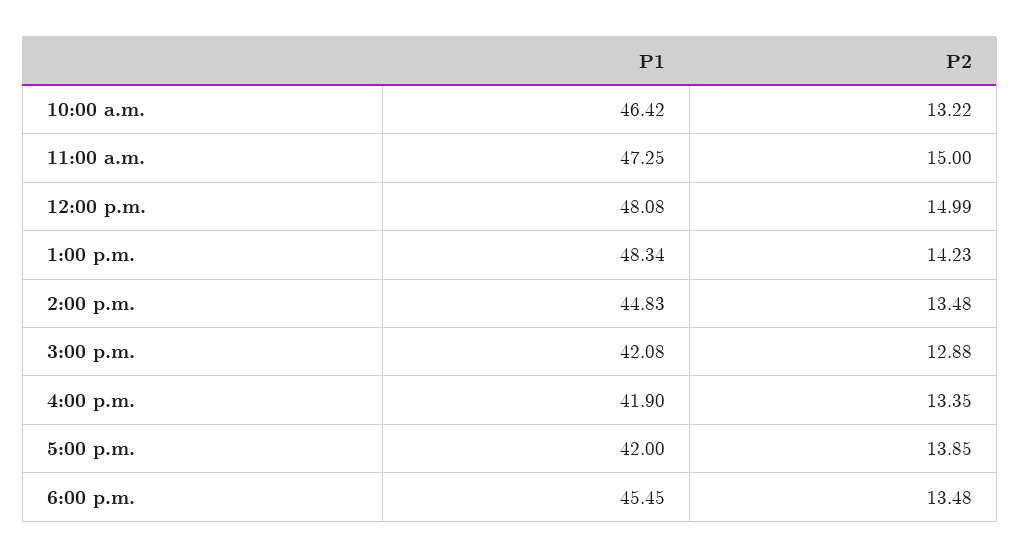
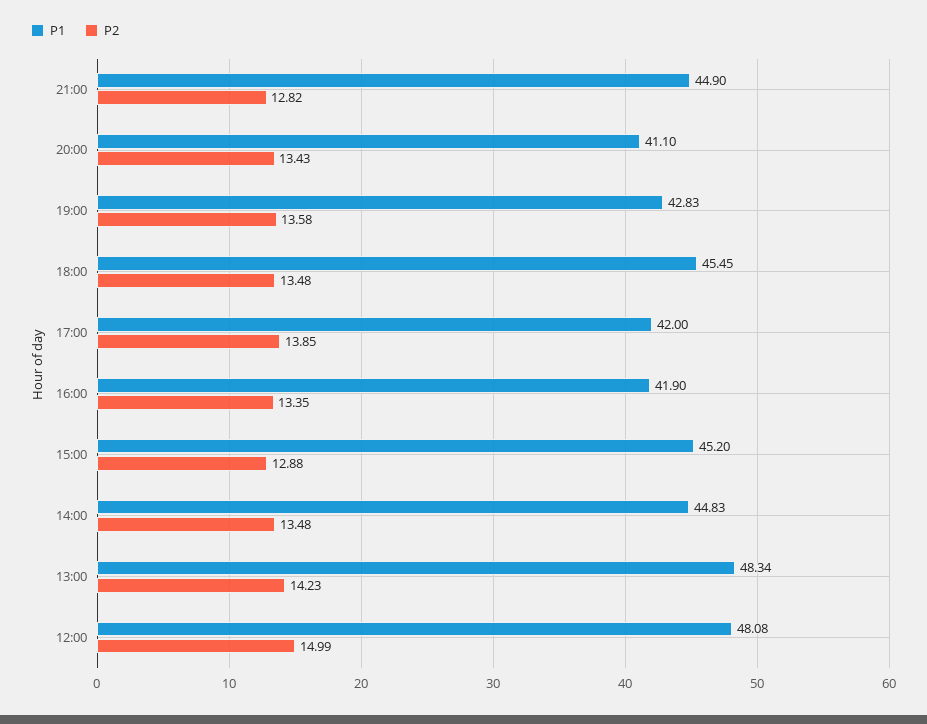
P1, 10:00 a.m.: 46.42 -> none
P2, 10:00 a.m.: 13.22 -> none
P1, 11:00 a.m.: 47.25 -> none
P2, 11:00 a.m.: 15 -> none
P1, 3:00 p.m.: 42.08 -> 45.2
P1, 21:00: none -> 44.9
P2, 21:00: none -> 12.82
P1, 20:00: none -> 41.1
P2, 20:00: none -> 13.43
P1, 19:00: none -> 42.83
P2, 19:00: none -> 13.58

